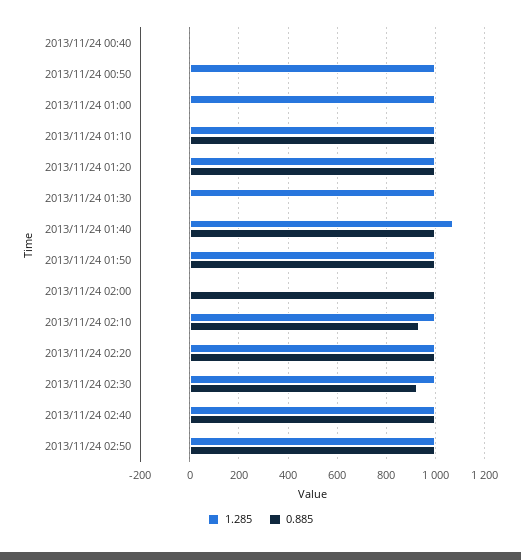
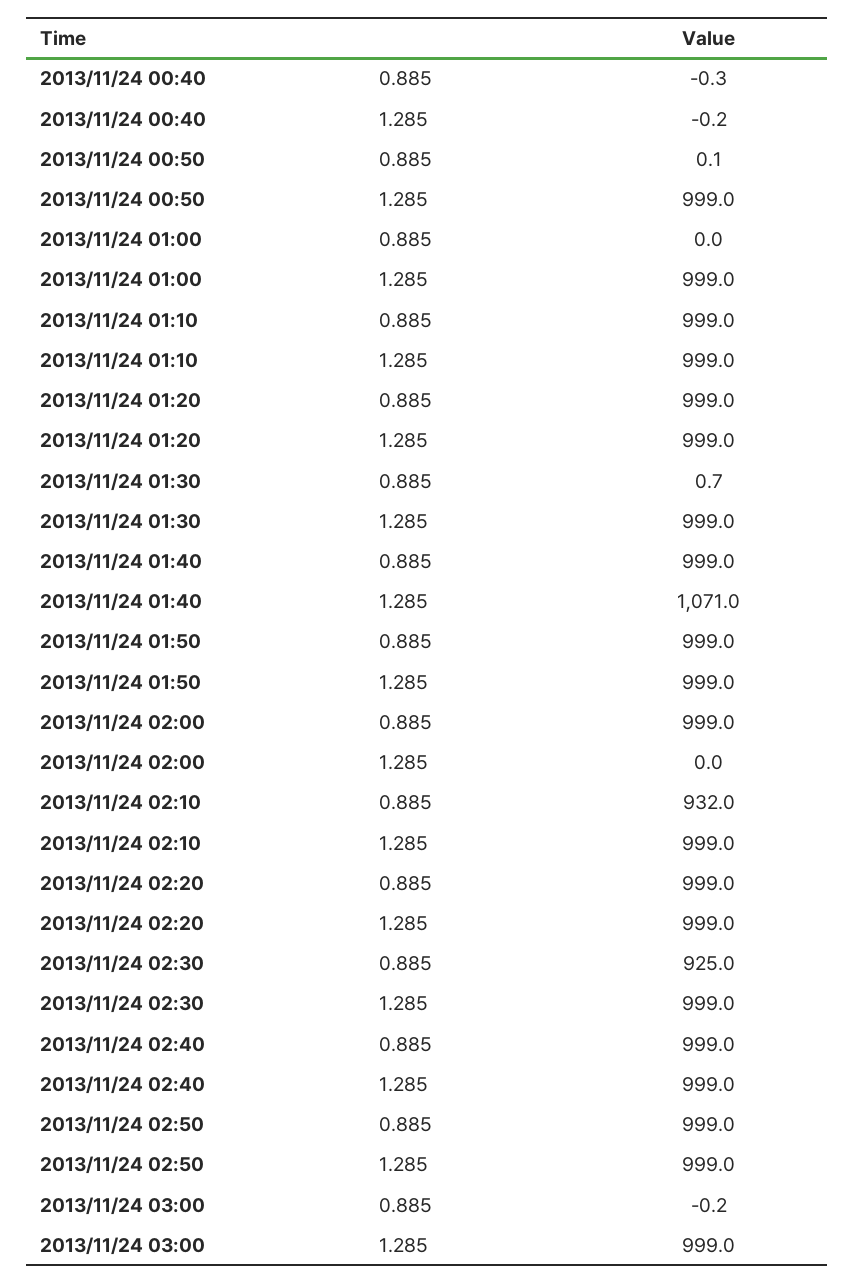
0.885, 2013/11/24 03:00: none -> -0.2
1.285, 2013/11/24 03:00: none -> 999

